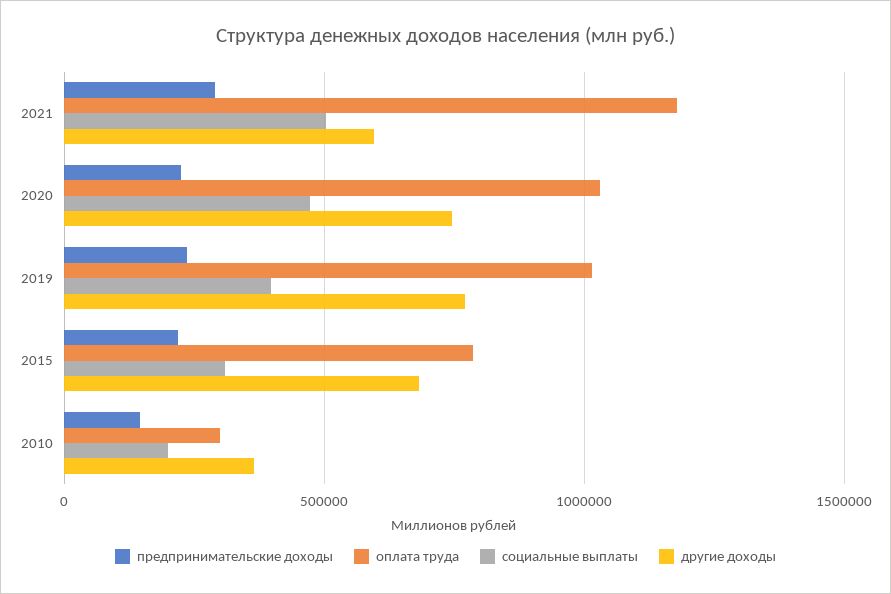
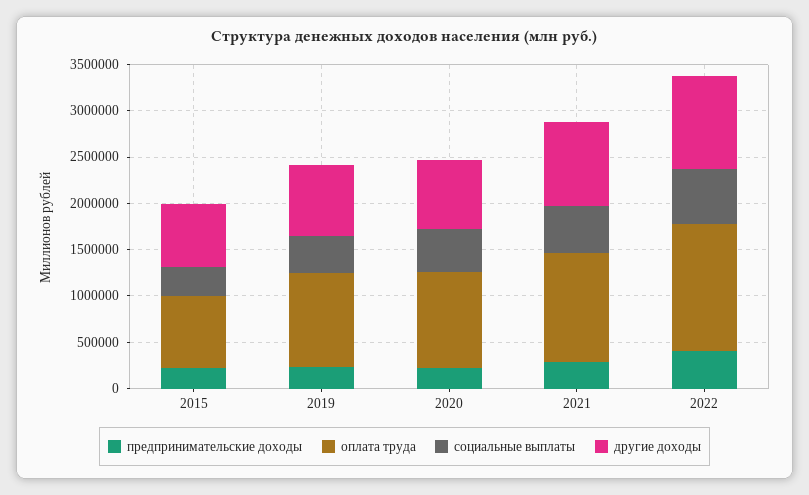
другие доходы, 2021: 600000 -> 900000
предпринимательские доходы, 2010: 150000 -> none
оплата труда, 2010: 300000 -> none
социальные выплаты, 2010: 200000 -> none
другие доходы, 2010: 350000 -> none
предпринимательские доходы, 2022: none -> 400000
оплата труда, 2022: none -> 1400000
социальные выплаты, 2022: none -> 600000
другие доходы, 2022: none -> 1000000

